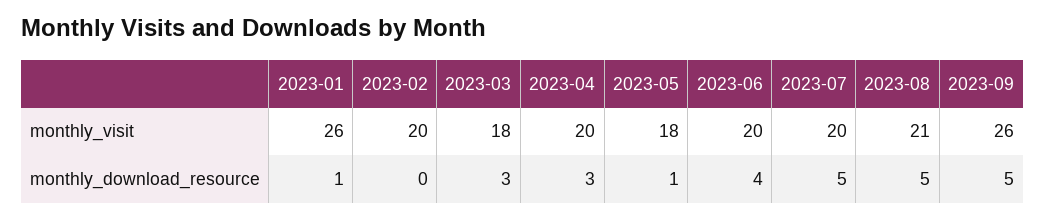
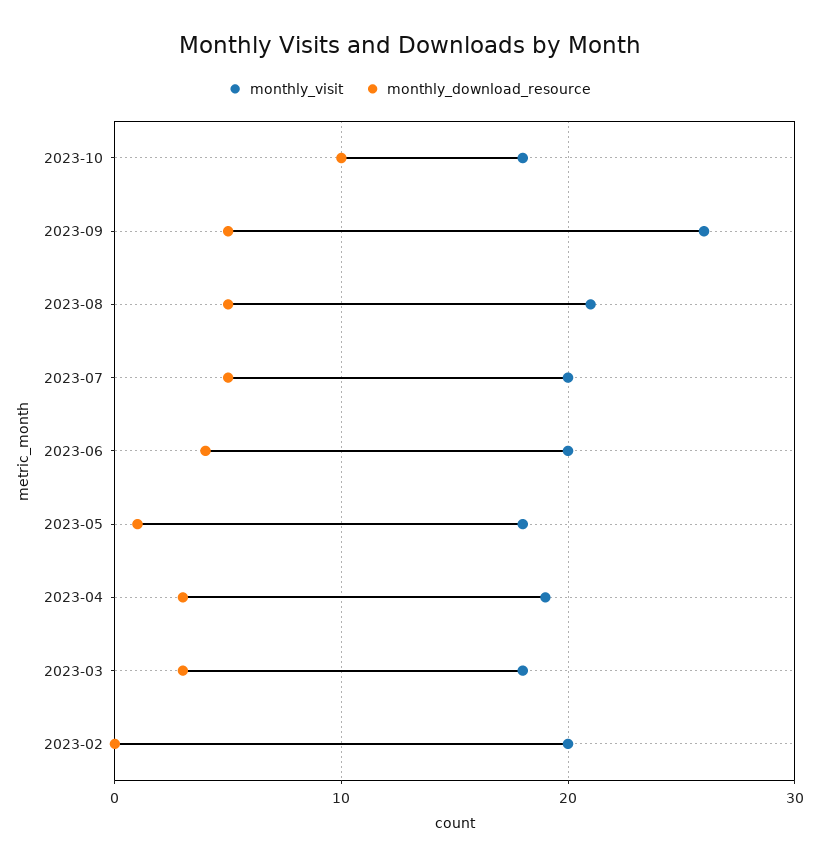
monthly_visit, 2023-01: 26 -> none
monthly_visit, 2023-04: 20 -> 19
monthly_download_resource, 2023-01: 1 -> none
monthly_visit, 2023-10: none -> 18
monthly_download_resource, 2023-10: none -> 10

